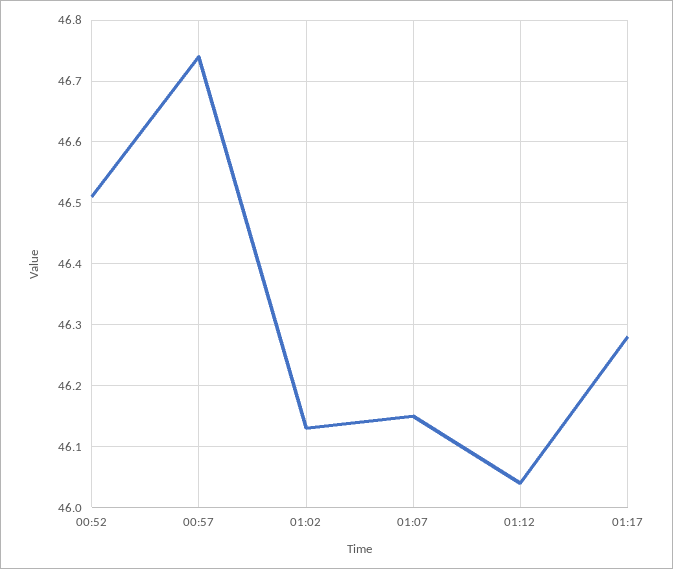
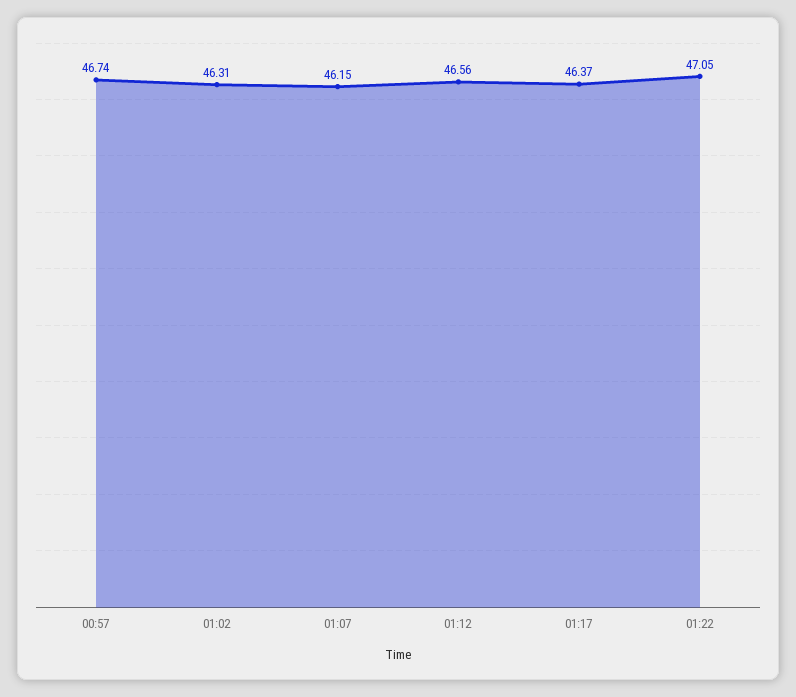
00:52: 46.51 -> none
01:02: 46.13 -> 46.31
01:12: 46.04 -> 46.56
01:17: 46.28 -> 46.37
01:22: none -> 47.05

